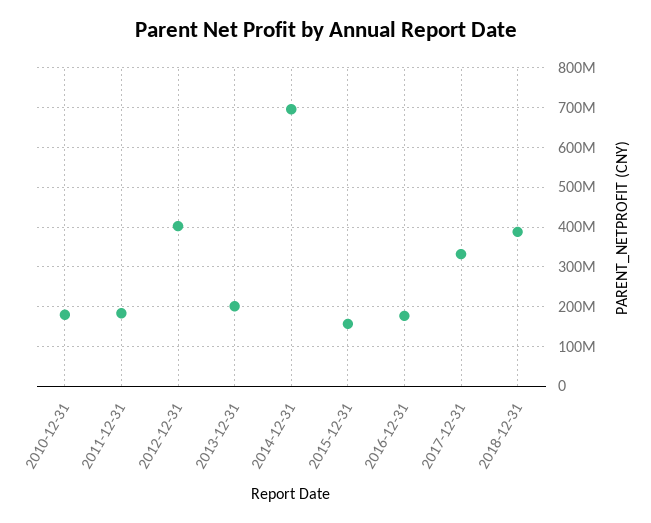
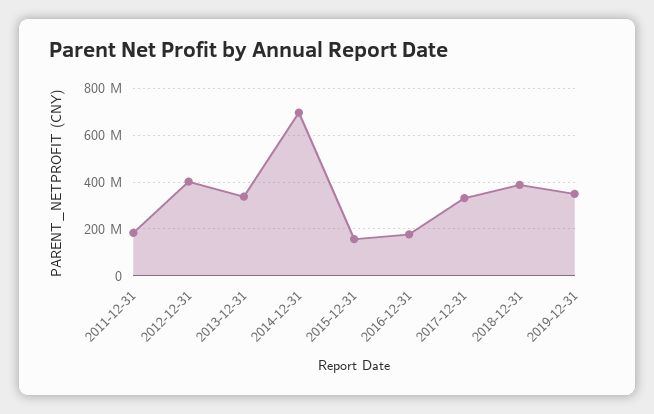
2010-12-31: 180000000 -> none
2013-12-31: 200000000 -> 350000000
2019-12-31: none -> 350000000

